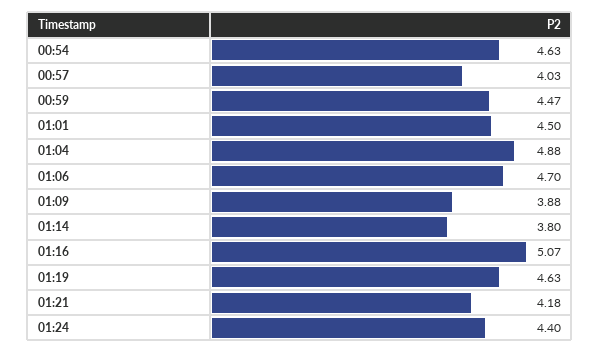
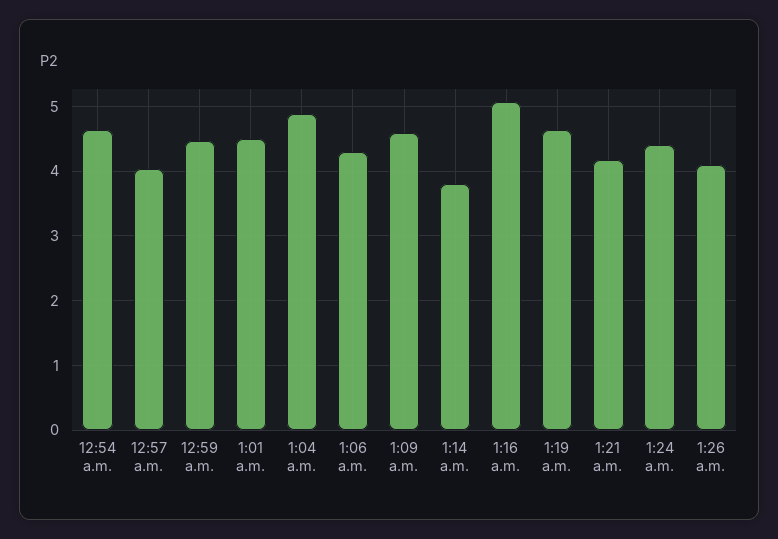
01:06: 4.7 -> 4.3
01:09: 3.88 -> 4.6
1:26 a.m.: none -> 4.1

